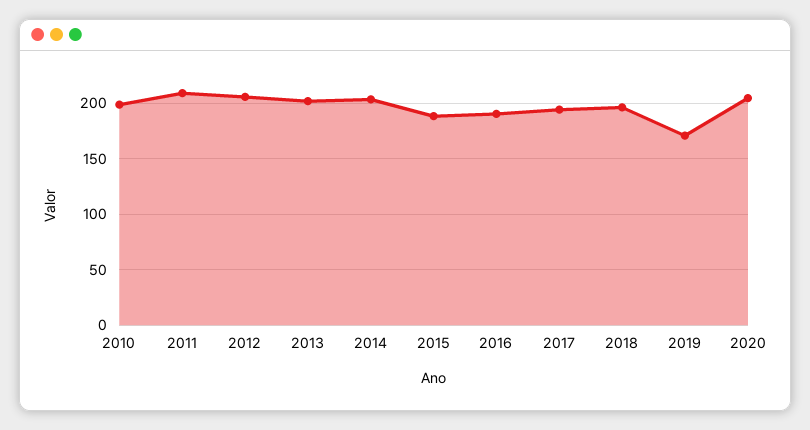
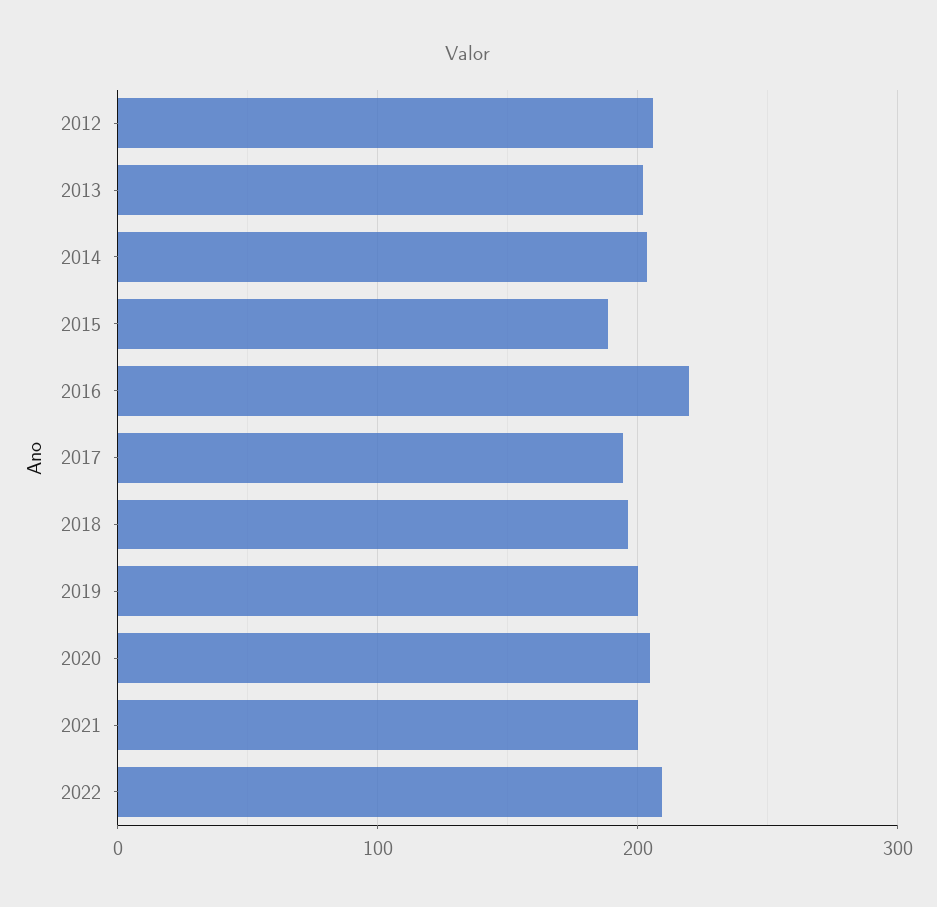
2010: 200 -> none
2011: 210 -> none
2016: 190 -> 220
2019: 170 -> 200
2021: none -> 200
2022: none -> 210

